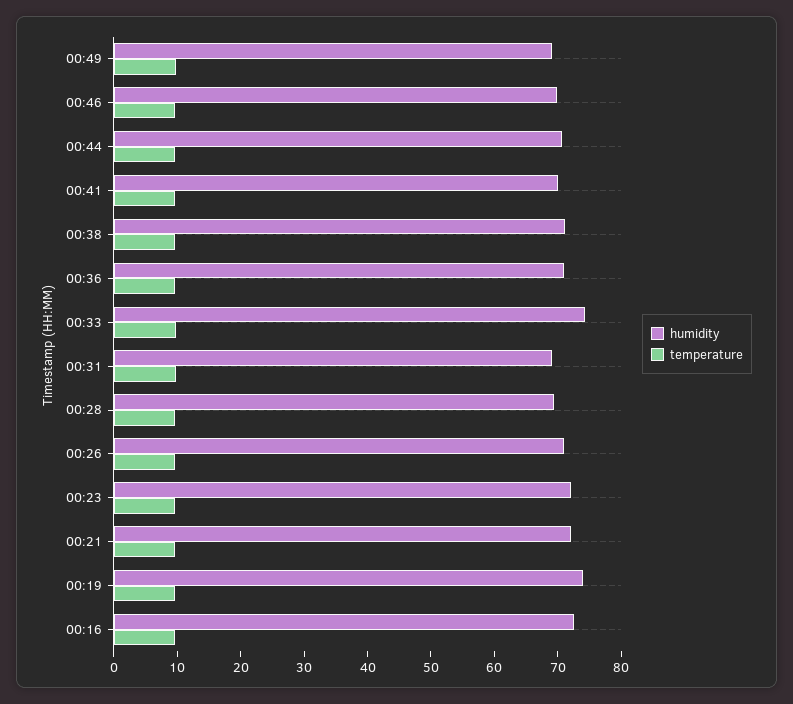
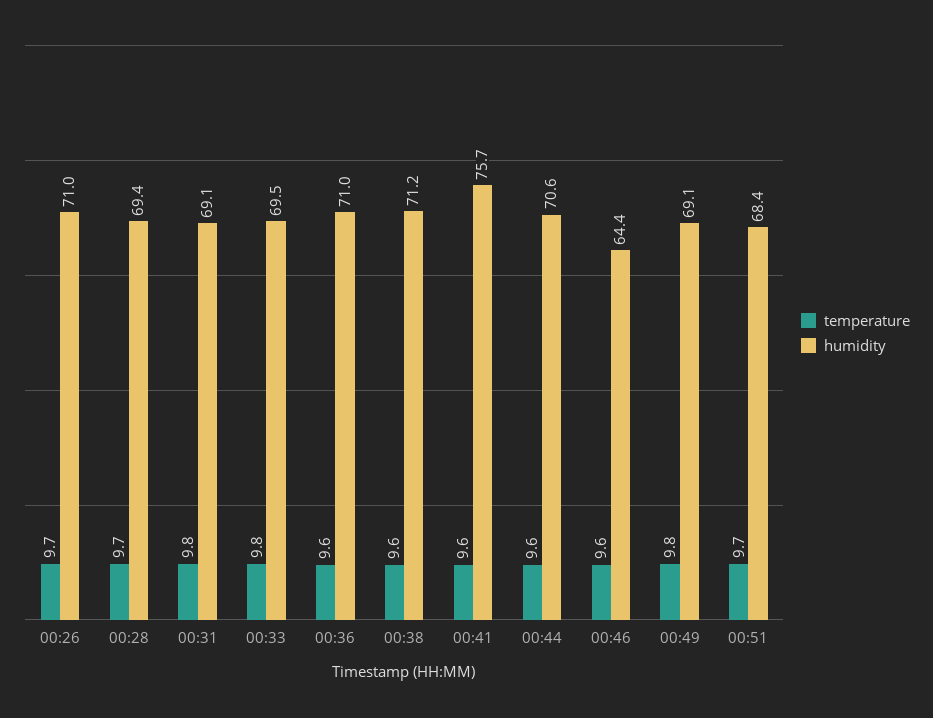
humidity, 00:46: 70 -> 64.4
humidity, 00:41: 70 -> 75.7
humidity, 00:33: 74 -> 69.5
humidity, 00:23: 72 -> none
temperature, 00:23: 10 -> none
humidity, 00:21: 72 -> none
temperature, 00:21: 10 -> none
humidity, 00:19: 74 -> none
temperature, 00:19: 10 -> none
humidity, 00:16: 72 -> none
temperature, 00:16: 10 -> none
temperature, 00:51: none -> 9.7
humidity, 00:51: none -> 68.4

